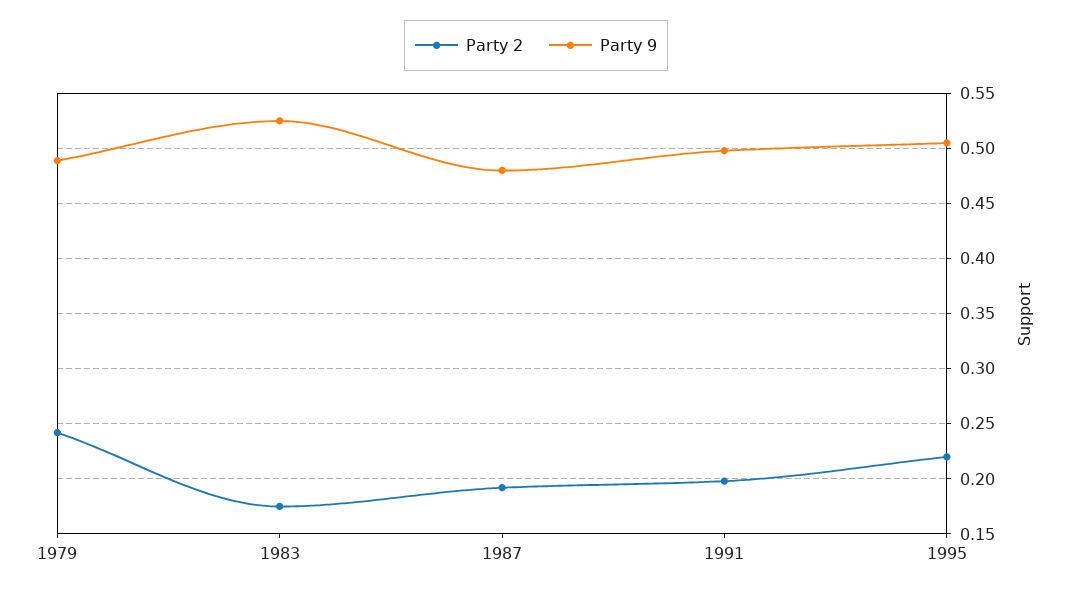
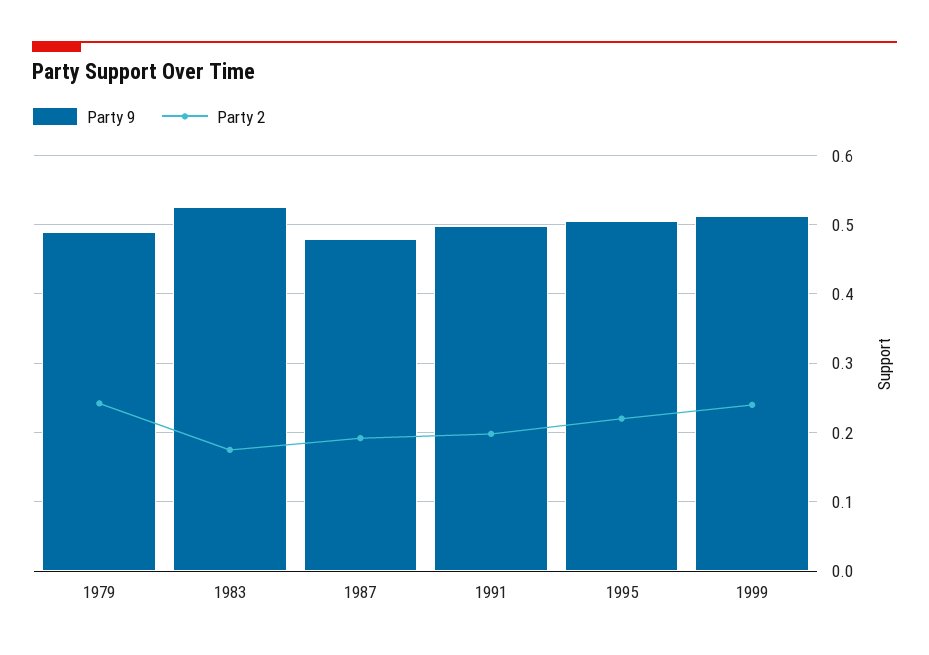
Party 9, 1999: none -> 0.51
Party 2, 1999: none -> 0.24

